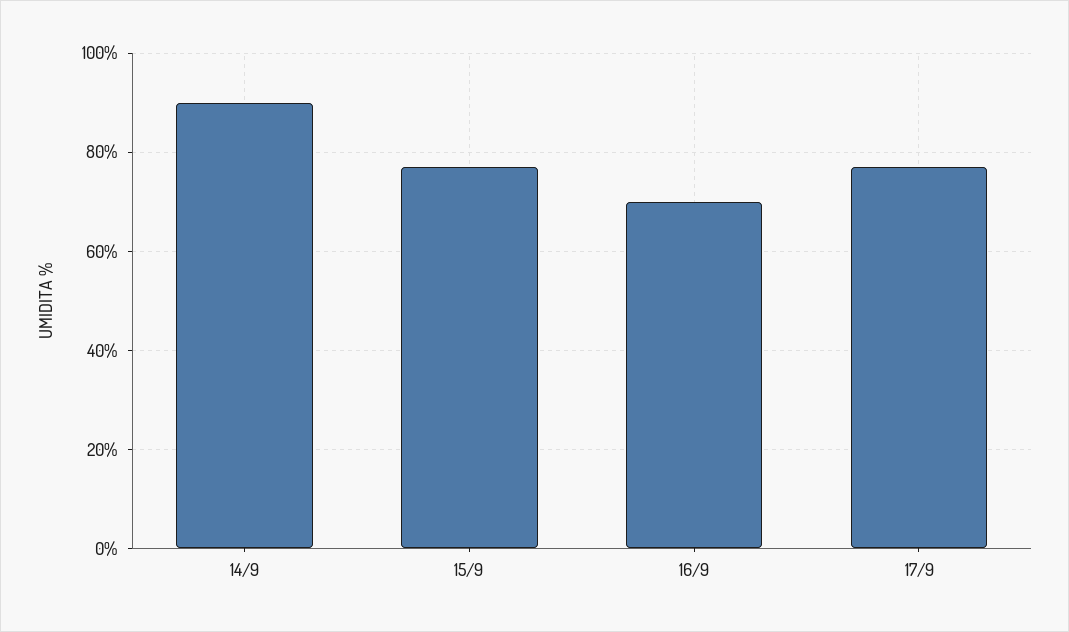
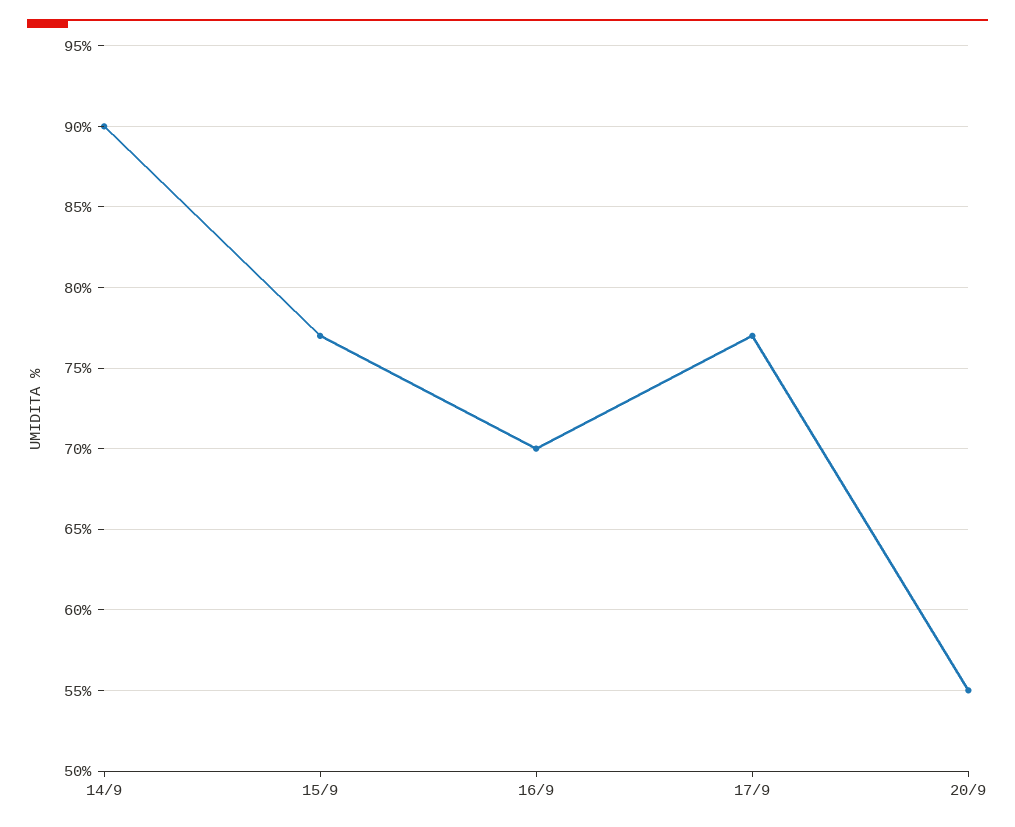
20/9: none -> 55

